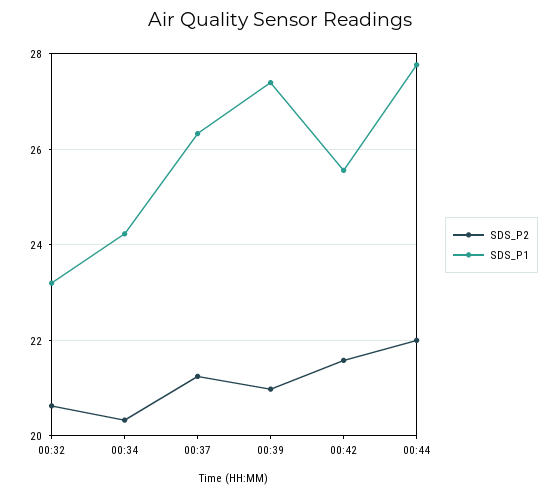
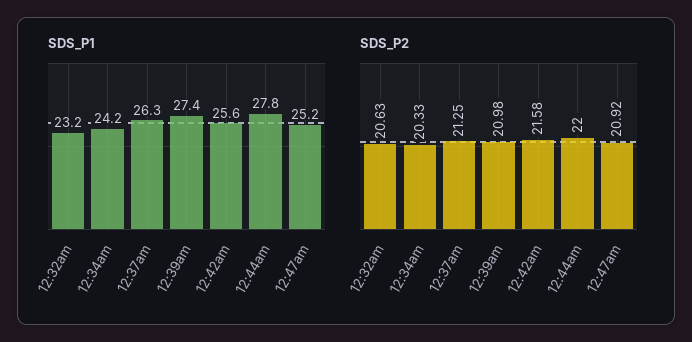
SDS_P1, 12:47am: none -> 25.2
SDS_P2, 12:47am: none -> 20.92

